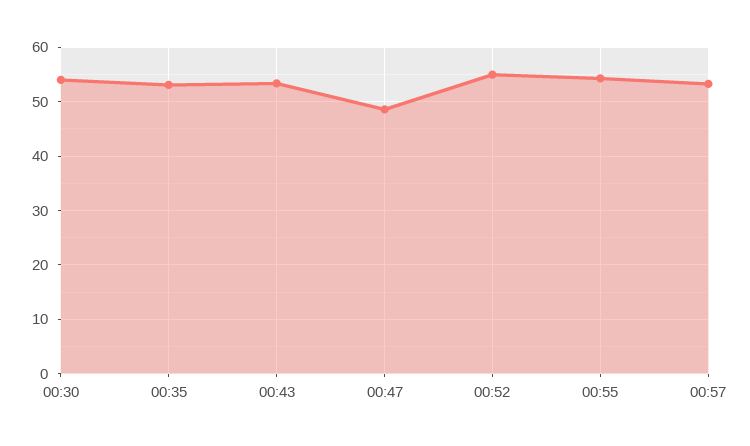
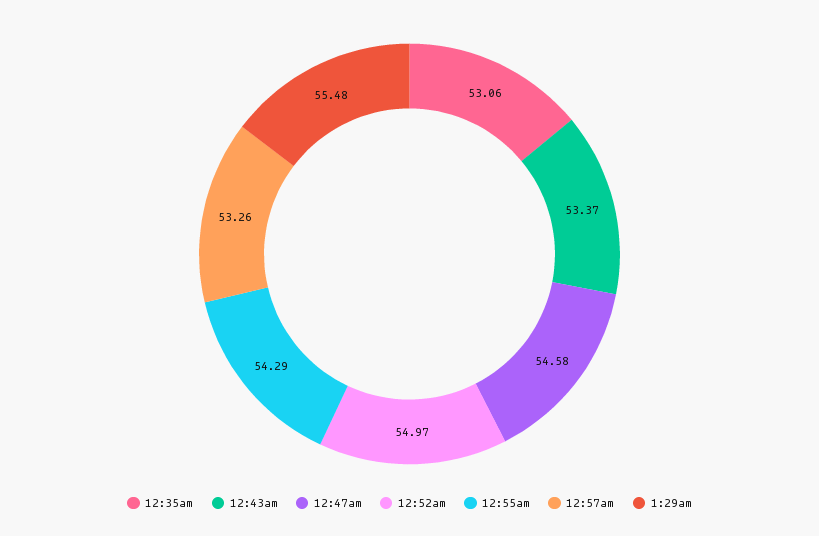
00:30: 54 -> none
00:47: 48 -> 54.58
1:29am: none -> 55.48

